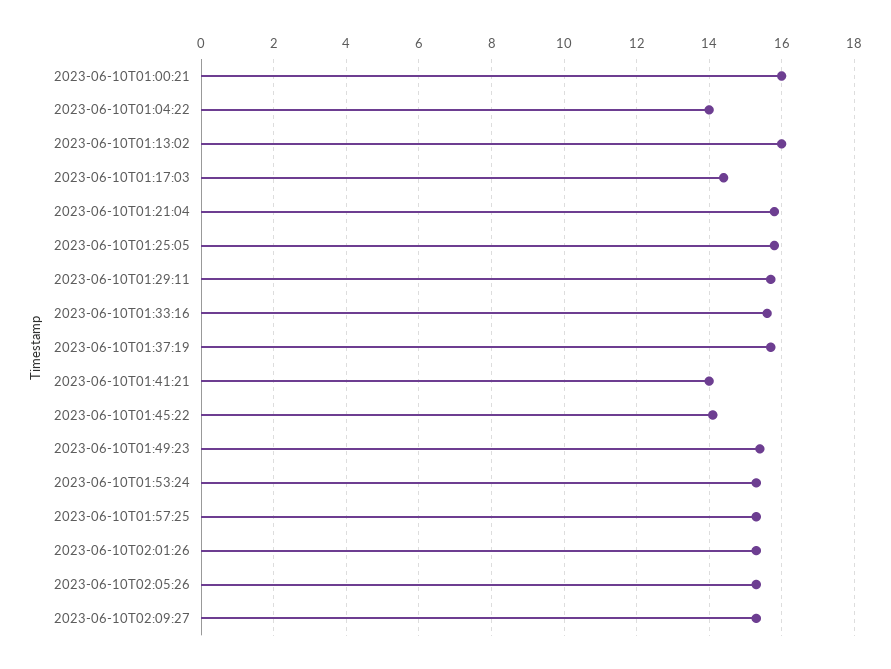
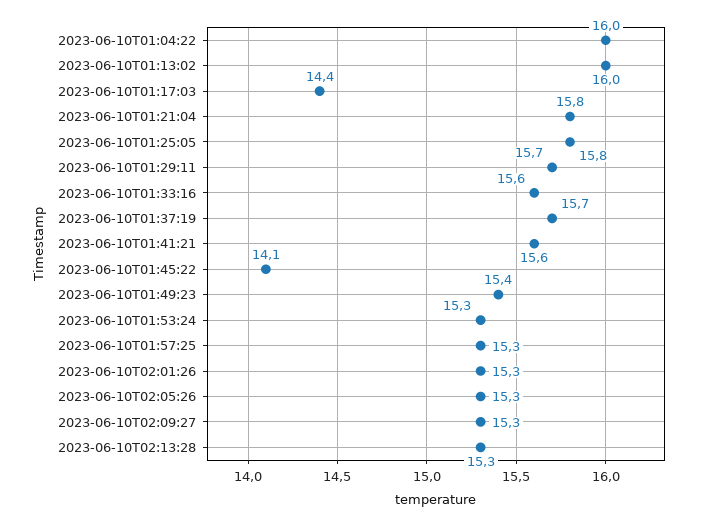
2023-06-10T01:00:21: 16 -> none
2023-06-10T01:04:22: 14 -> 16
2023-06-10T01:41:21: 14 -> 15.6
2023-06-10T02:13:28: none -> 15.3

